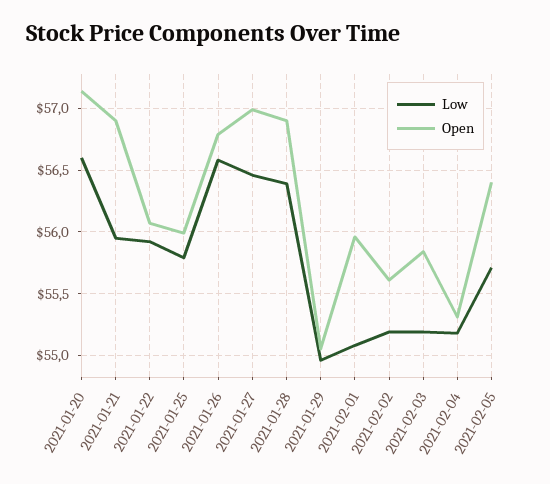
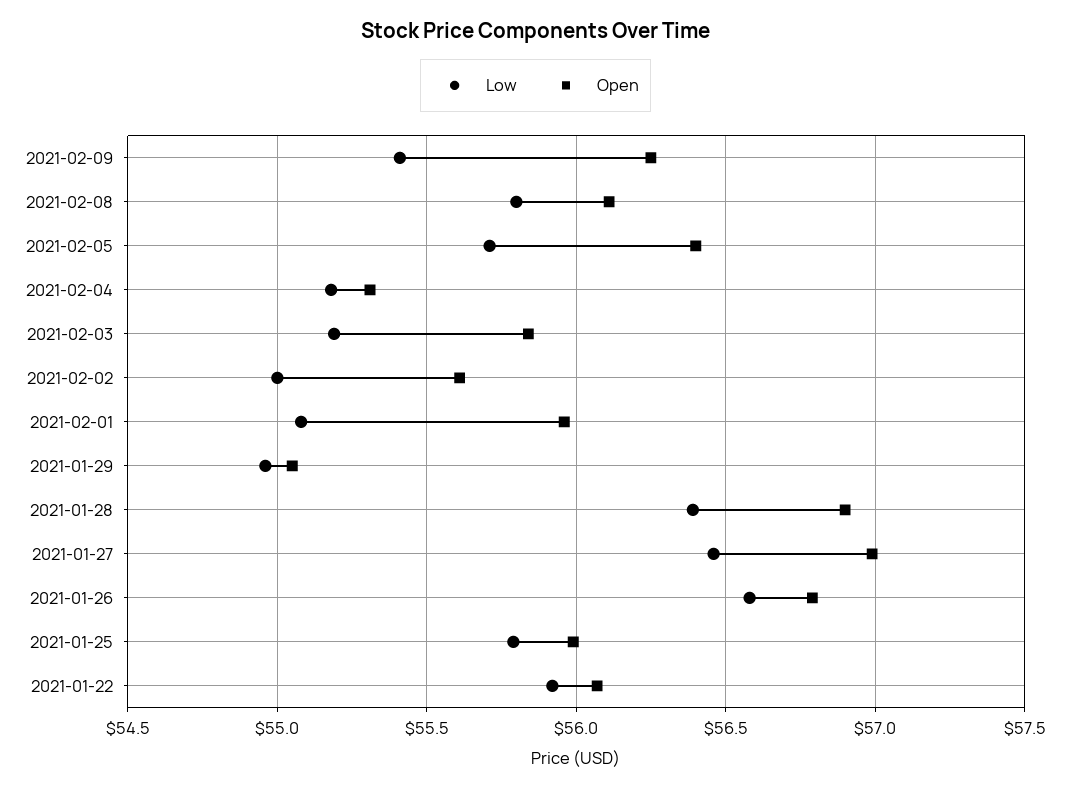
Low, 2021-01-20: 56.6 -> none
Open, 2021-01-20: 57.15 -> none
Low, 2021-01-21: 55.95 -> none
Open, 2021-01-21: 56.9 -> none
Low, 2021-02-02: 55.2 -> 55
Low, 2021-02-09: none -> 55.4
Open, 2021-02-09: none -> 56.25
Low, 2021-02-08: none -> 55.8
Open, 2021-02-08: none -> 56.1

